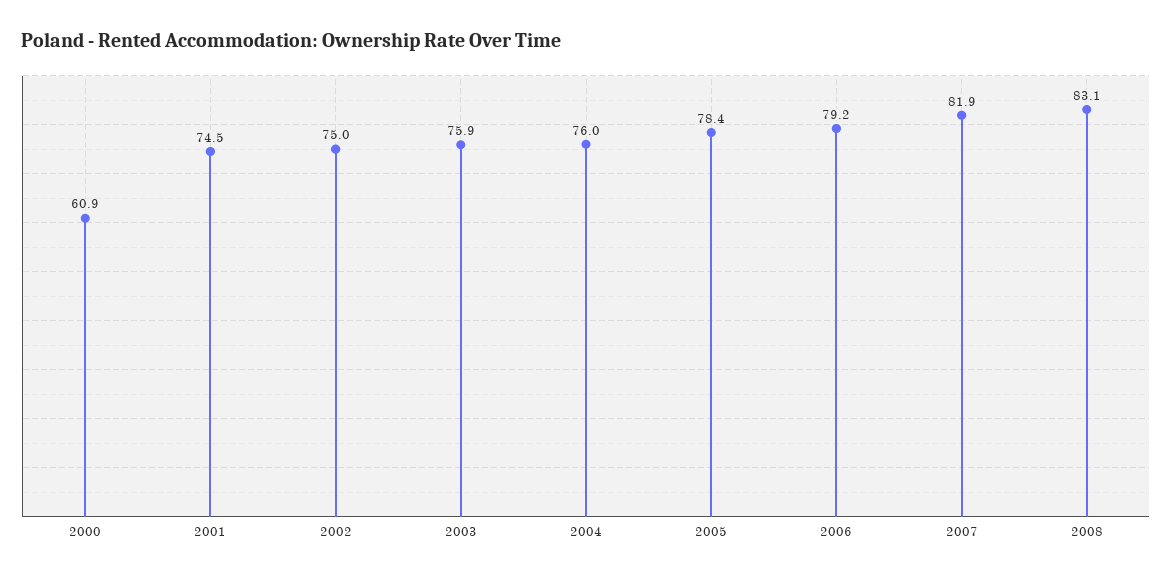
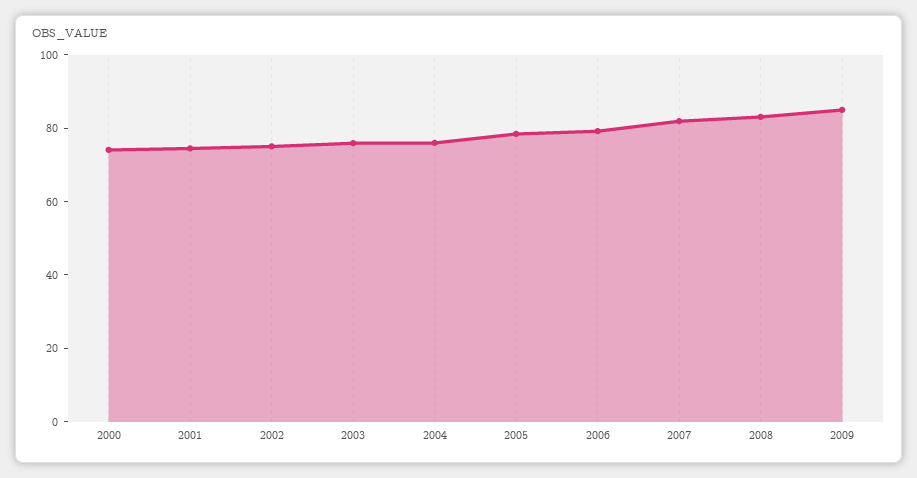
2000: 60.9 -> 75
2009: none -> 85

